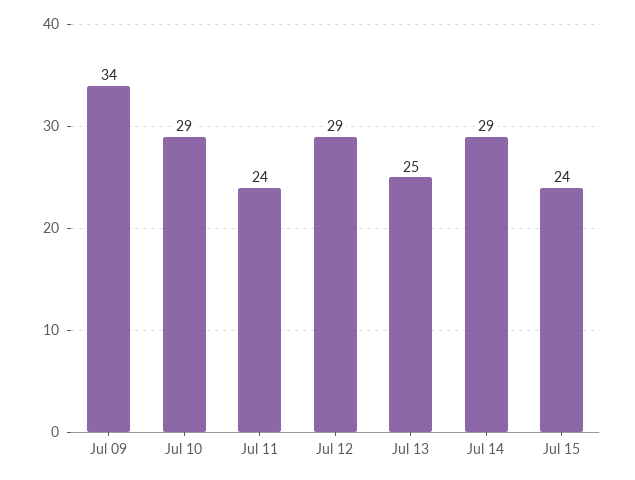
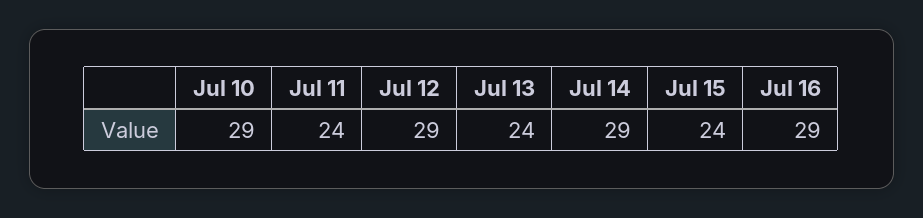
Jul 09: 34 -> none
Jul 13: 25 -> 24
Jul 16: none -> 29

